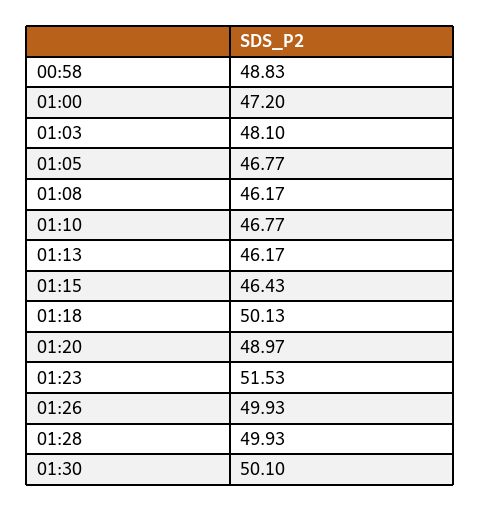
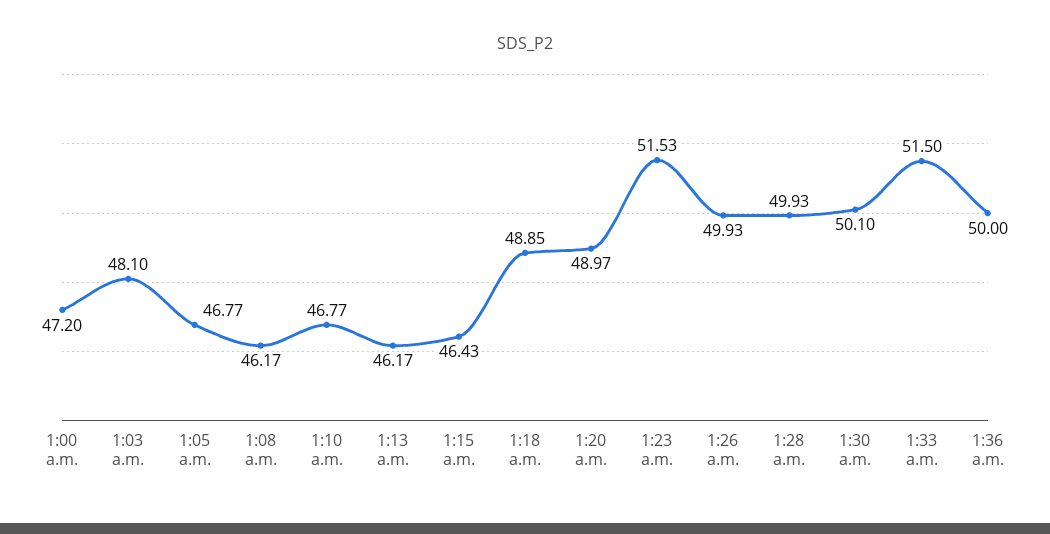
00:58: 48.83 -> none
01:18: 50.13 -> 48.85
1:33 a.m.: none -> 51.5
1:36 a.m.: none -> 50

